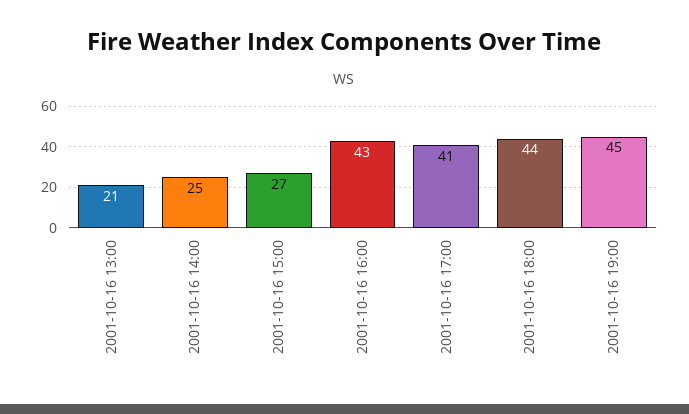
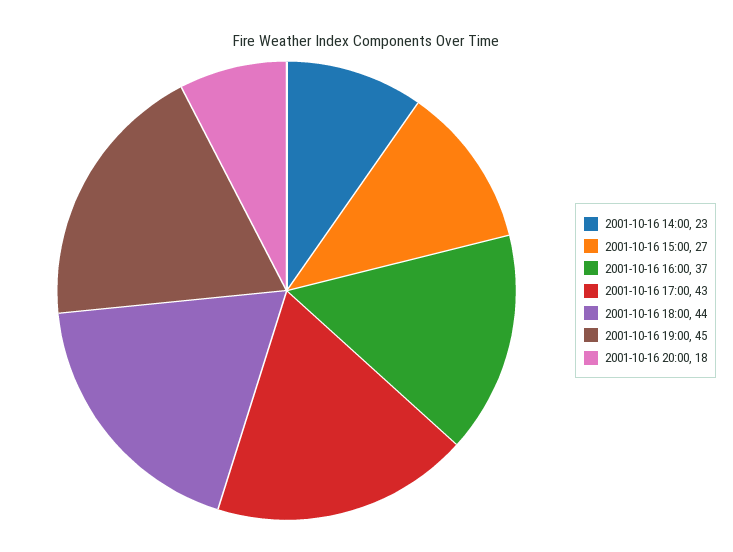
2001-10-16 13:00: 21 -> none
2001-10-16 14:00: 25 -> 23
2001-10-16 16:00: 43 -> 37
2001-10-16 17:00: 41 -> 43
2001-10-16 20:00: none -> 18

